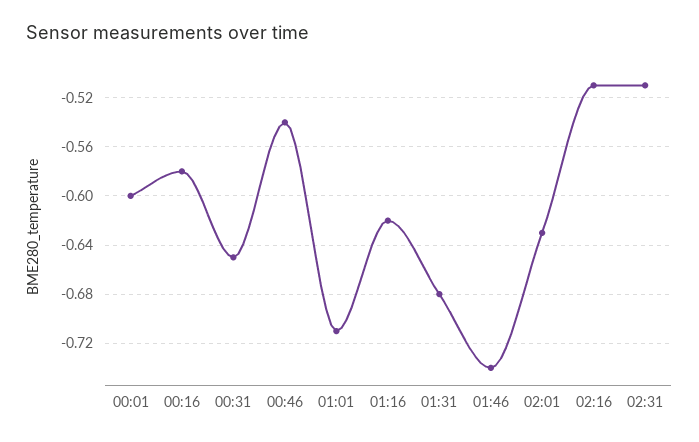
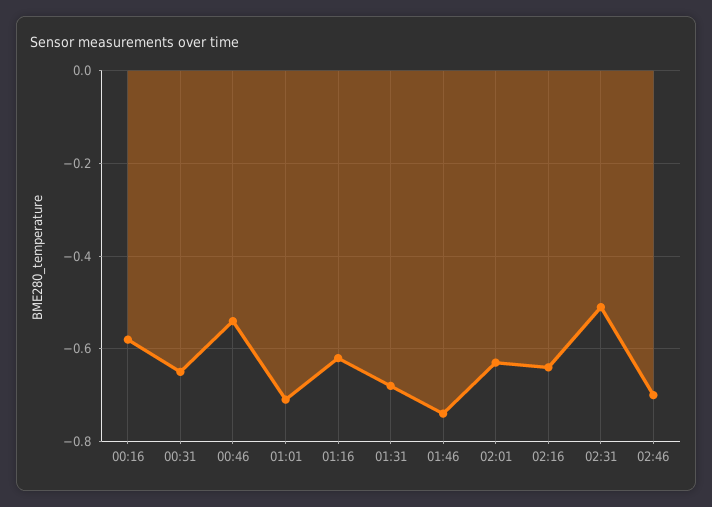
00:01: -0.6 -> none
02:16: -0.51 -> -0.65
02:46: none -> -0.7

